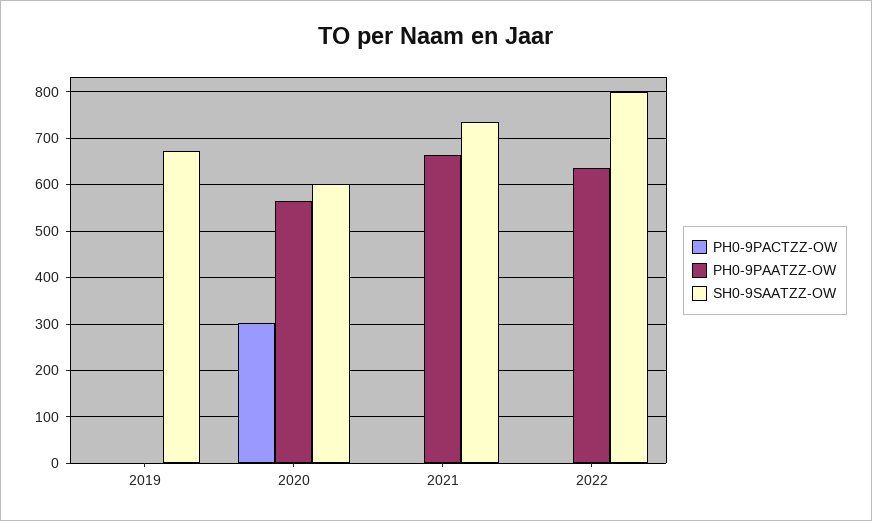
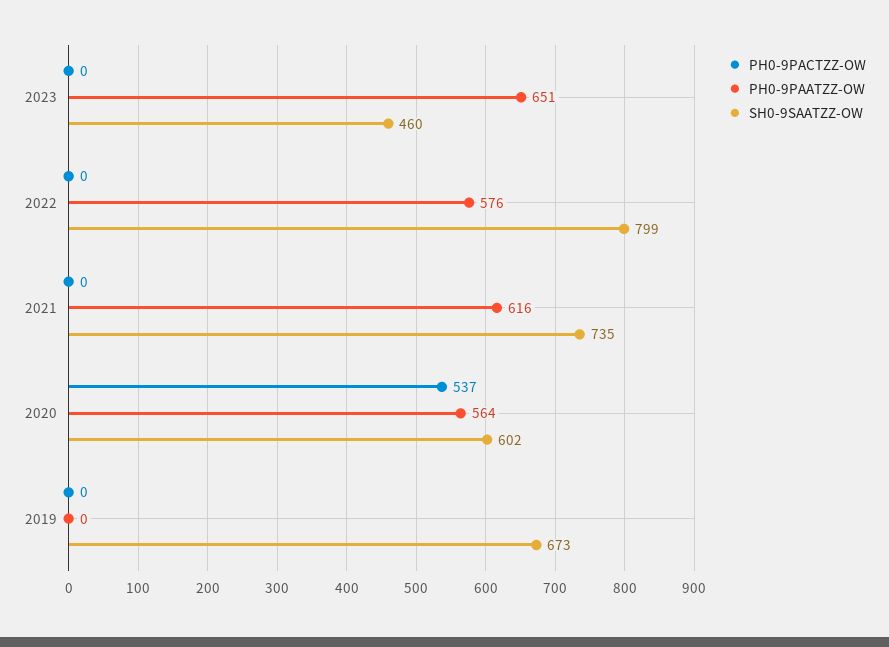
PH0-9PACTZZ-OW, 2020: 300 -> 537
PH0-9PAATZZ-OW, 2021: 660 -> 616
PH0-9PAATZZ-OW, 2022: 640 -> 576
PH0-9PACTZZ-OW, 2023: none -> 0
PH0-9PAATZZ-OW, 2023: none -> 651
SH0-9SAATZZ-OW, 2023: none -> 460

